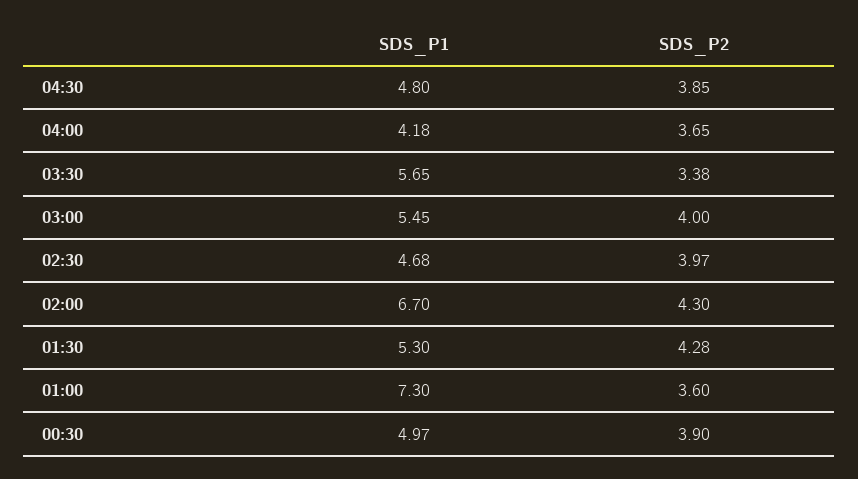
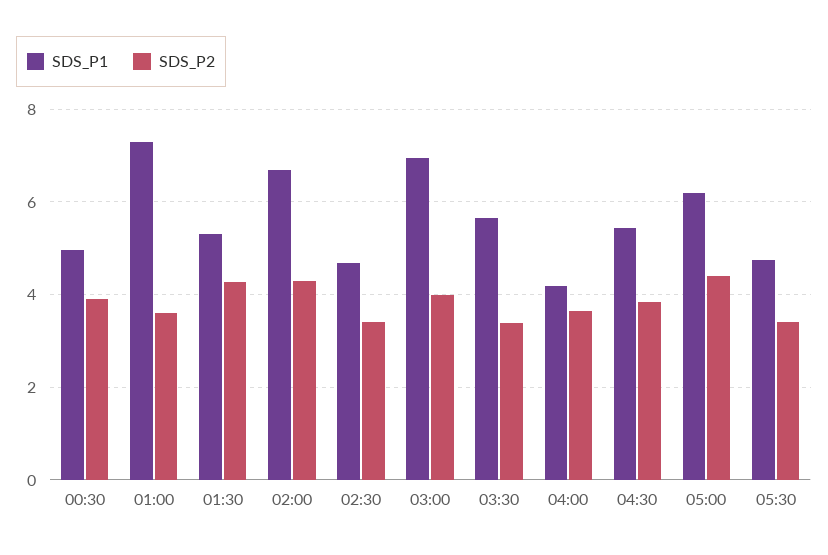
SDS_P1, 04:30: 4.8 -> 5.4
SDS_P1, 03:00: 5.45 -> 7
SDS_P2, 02:30: 3.97 -> 3.4
SDS_P1, 05:00: none -> 6.2
SDS_P2, 05:00: none -> 4.4
SDS_P1, 05:30: none -> 4.8
SDS_P2, 05:30: none -> 3.4

